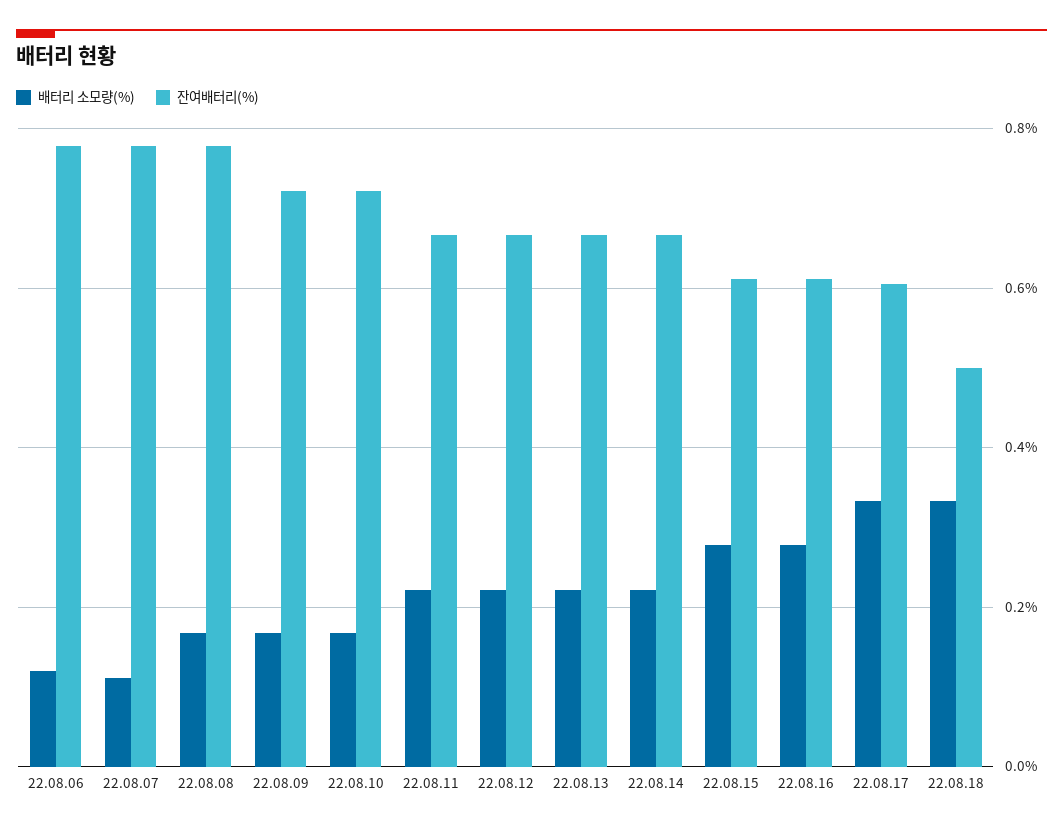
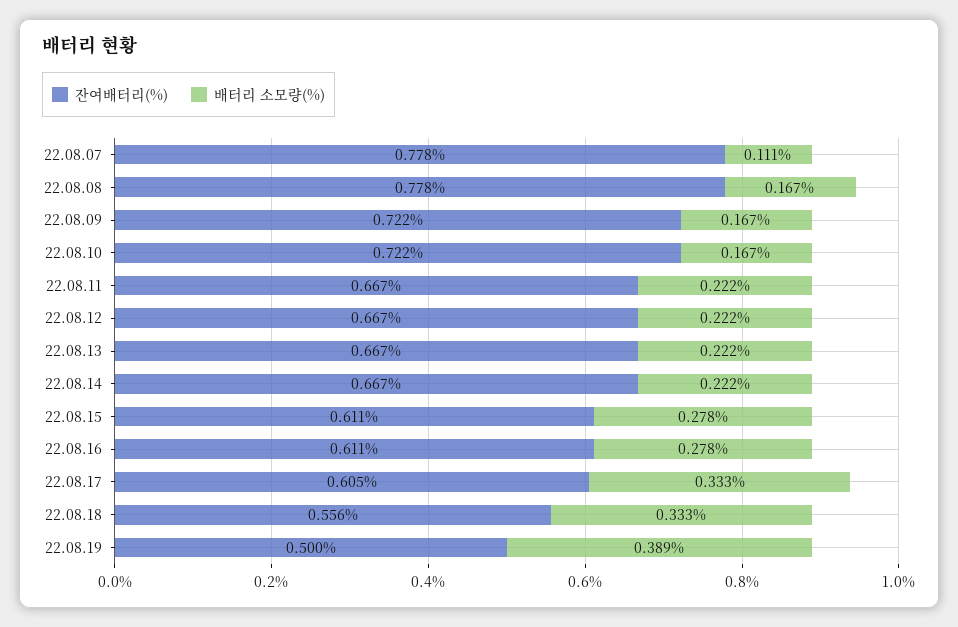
배터리 소모량(%), 22.08.06: 0.12 -> none
잔여배터리(%), 22.08.06: 0.78 -> none
잔여배터리(%), 22.08.18: 0.5 -> 0.556
잔여배터리(%), 22.08.19: none -> 0.5
배터리 소모량(%), 22.08.19: none -> 0.389

